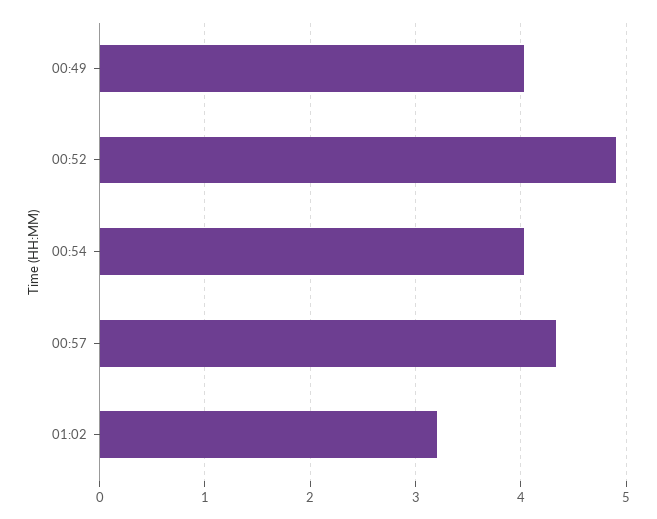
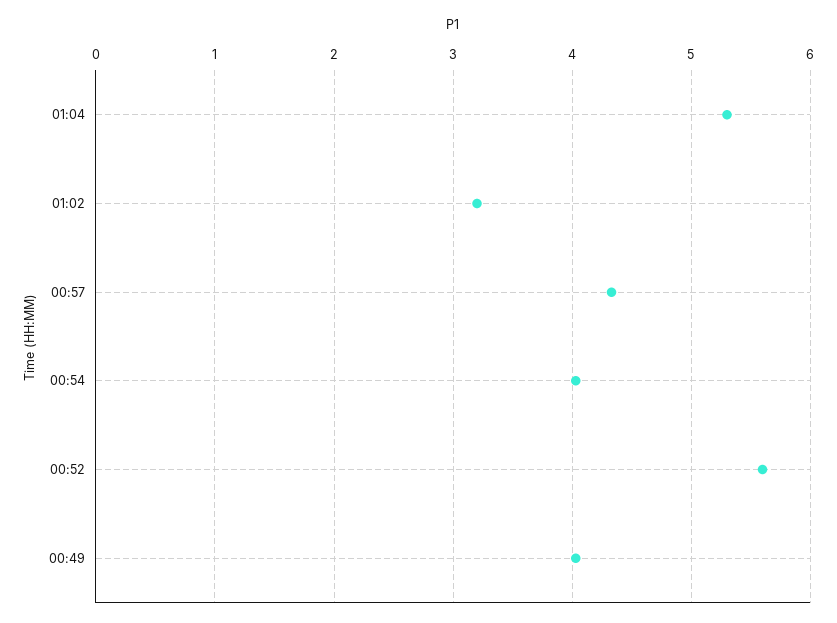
00:52: 4.9 -> 5.6
01:04: none -> 5.3

